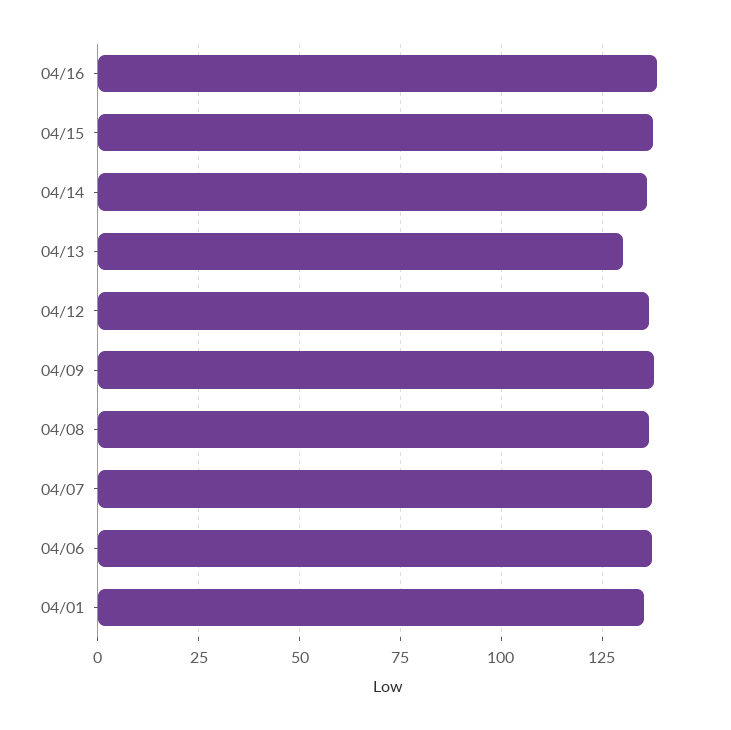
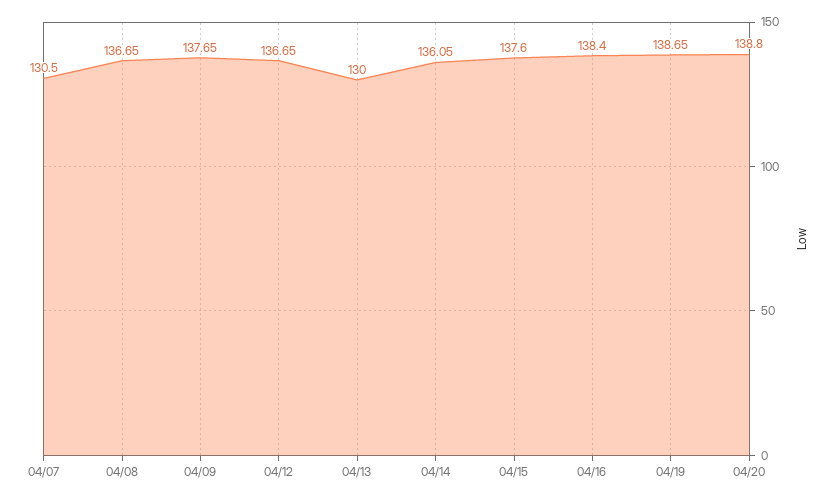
04/07: 137.5 -> 130.5
04/06: 137.5 -> none
04/01: 135 -> none
04/19: none -> 138.65
04/20: none -> 138.8

